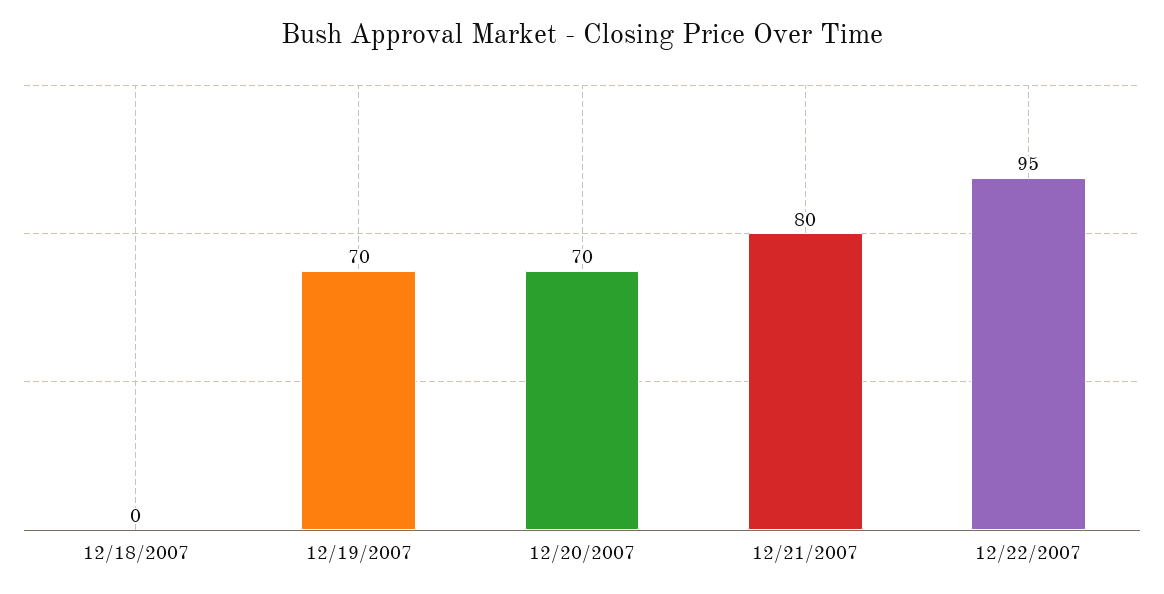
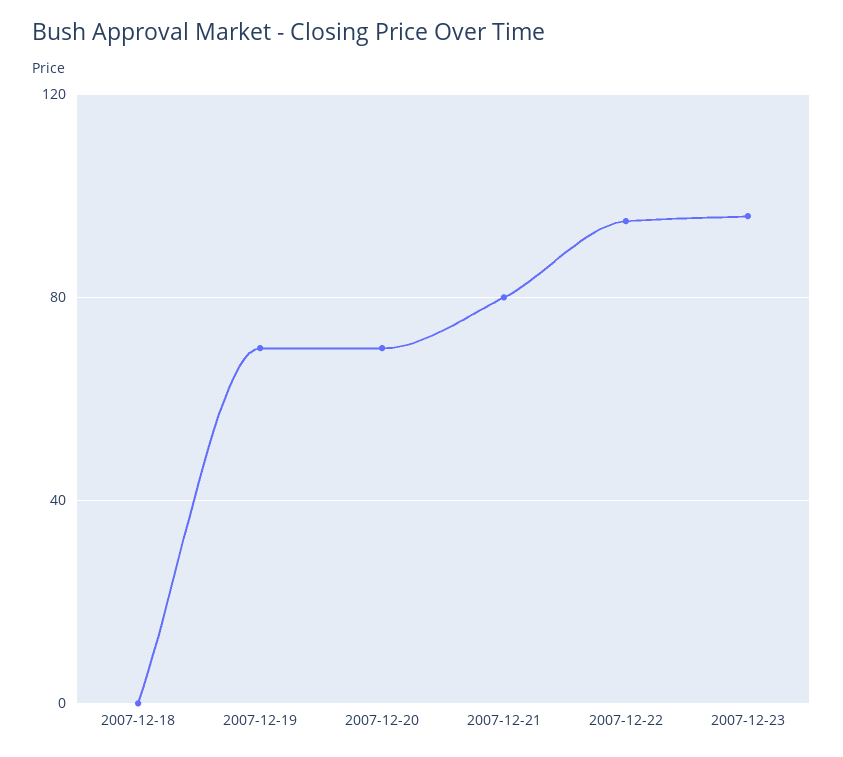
2007-12-23: none -> 95

